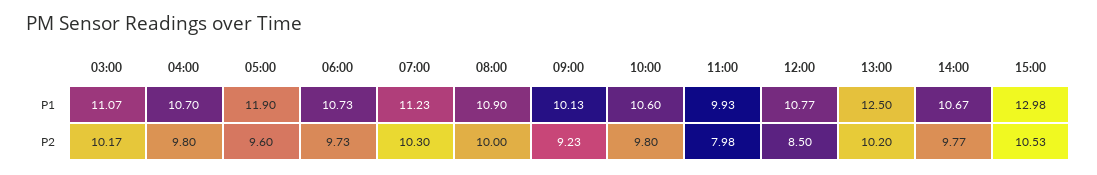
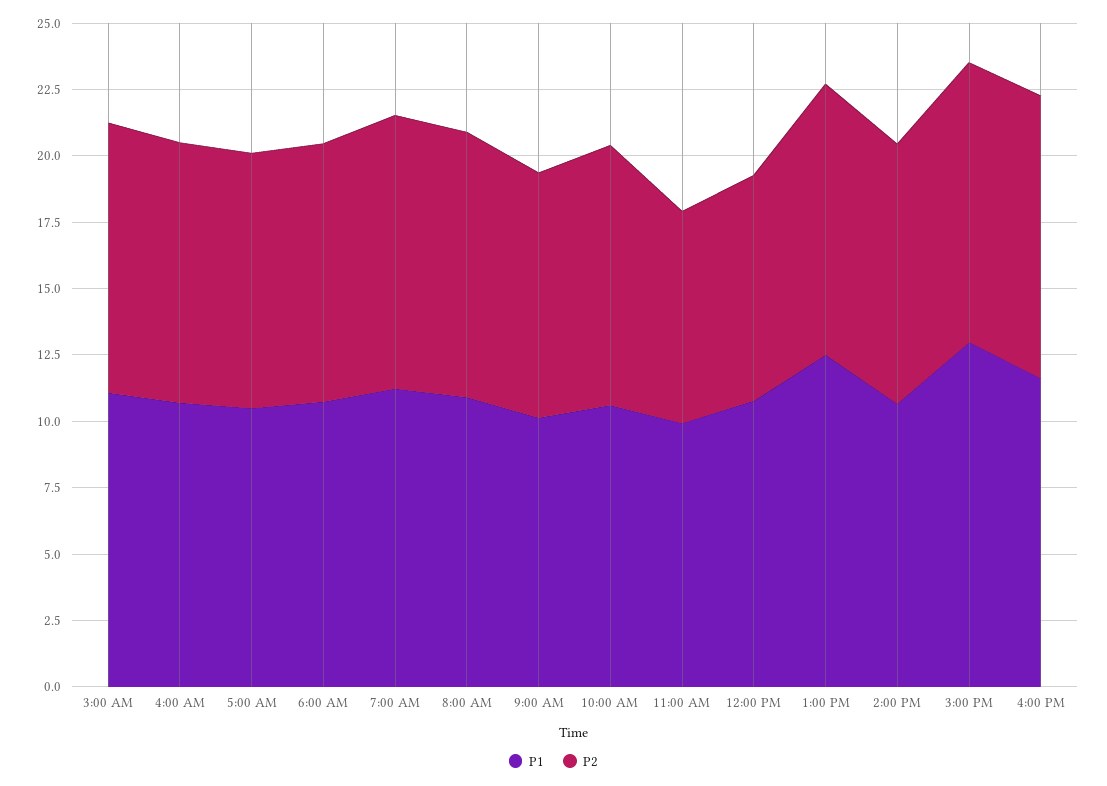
P1, 05:00: 11.9 -> 10.5
P1, 4:00 PM: none -> 11.5
P2, 4:00 PM: none -> 10.5

